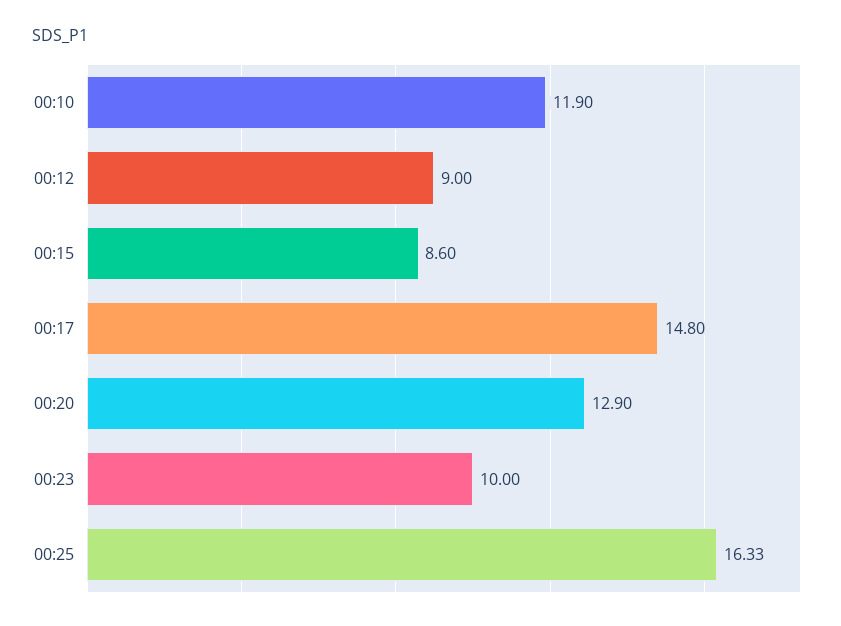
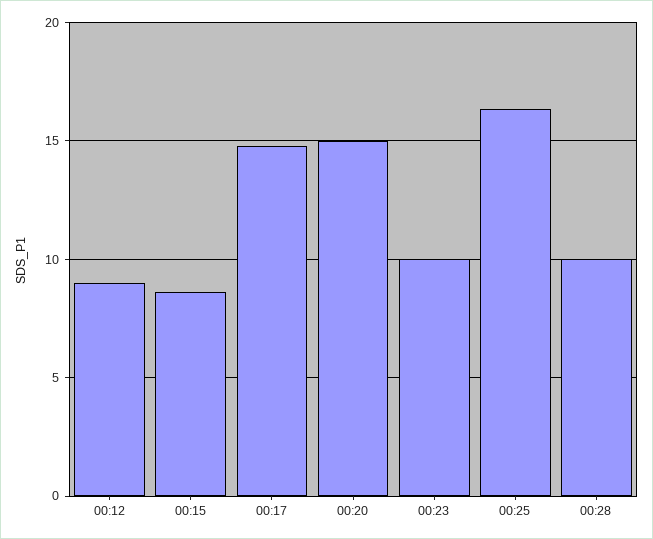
00:10: 11.9 -> none
00:20: 12.9 -> 15
00:28: none -> 10

